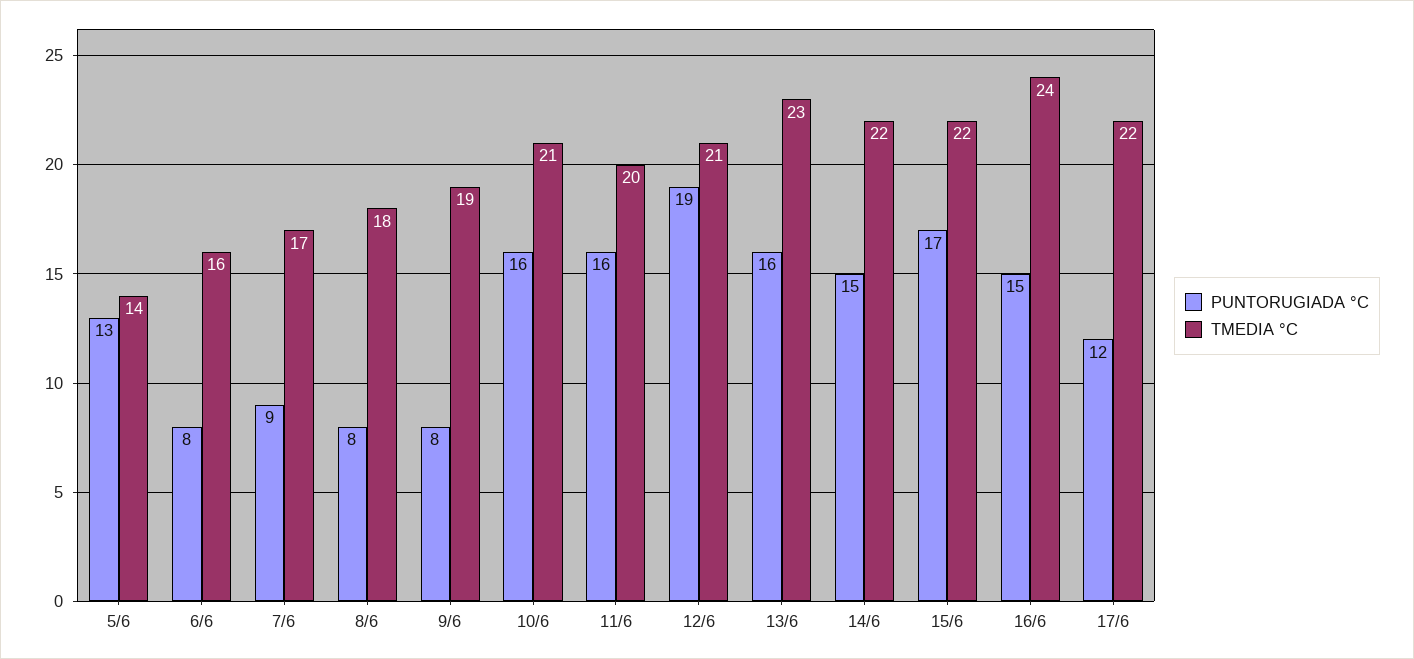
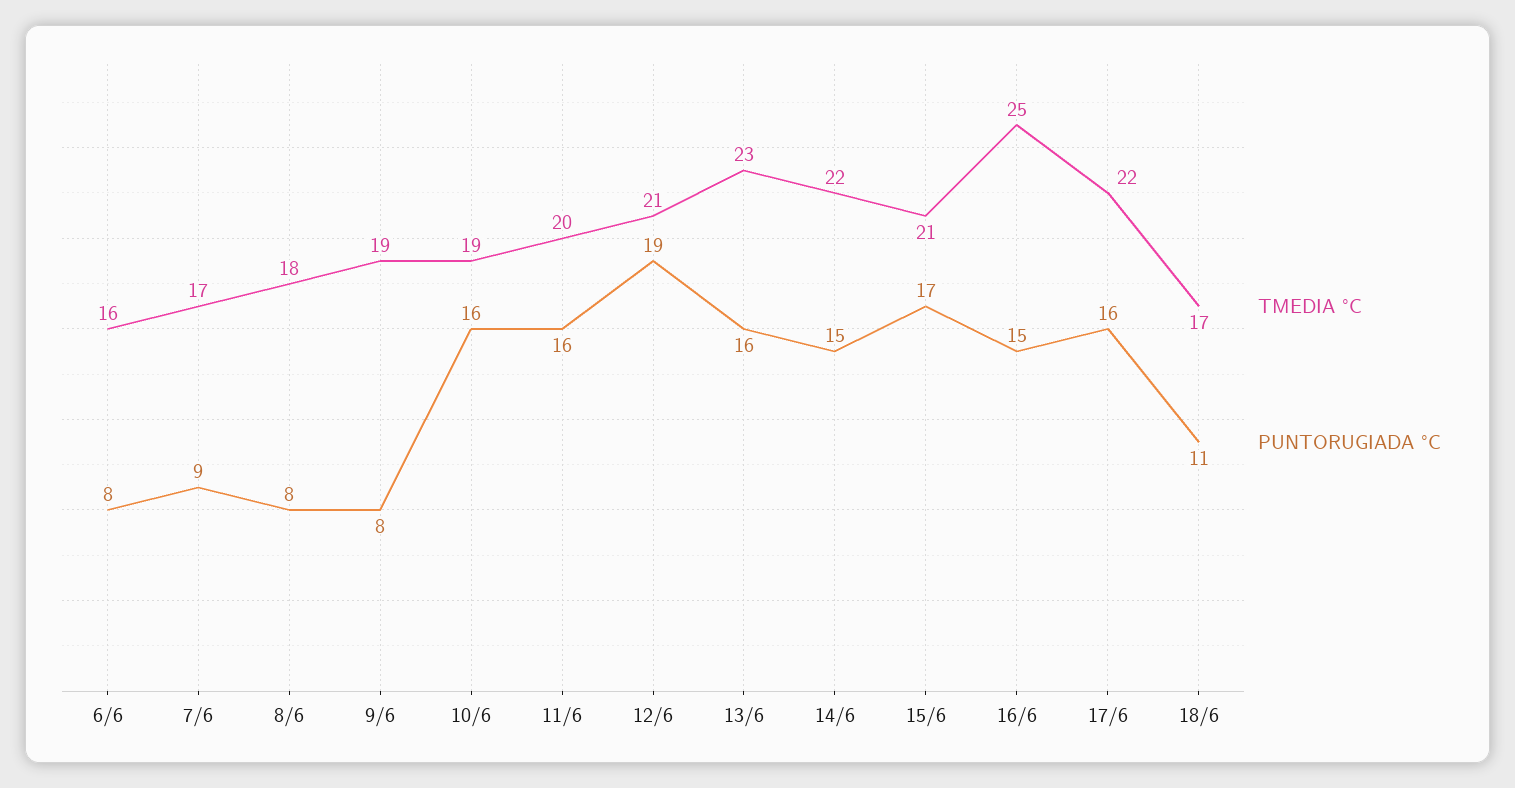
PUNTORUGIADA °C, 5/6: 13 -> none
TMEDIA °C, 5/6: 14 -> none
TMEDIA °C, 10/6: 21 -> 19
TMEDIA °C, 15/6: 22 -> 21
TMEDIA °C, 16/6: 24 -> 25
PUNTORUGIADA °C, 17/6: 12 -> 16
TMEDIA °C, 18/6: none -> 17
PUNTORUGIADA °C, 18/6: none -> 11

